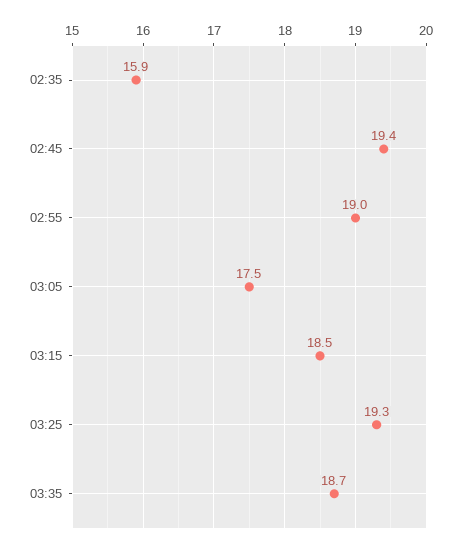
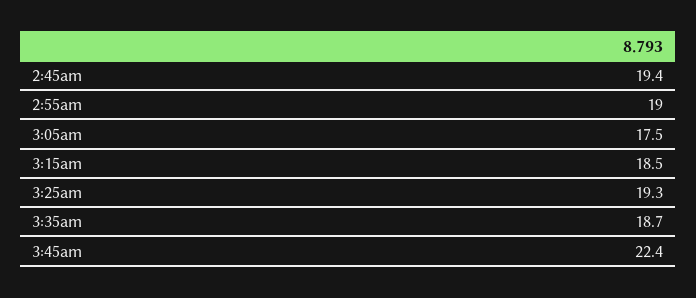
02:35: 15.9 -> none
3:45am: none -> 22.4

